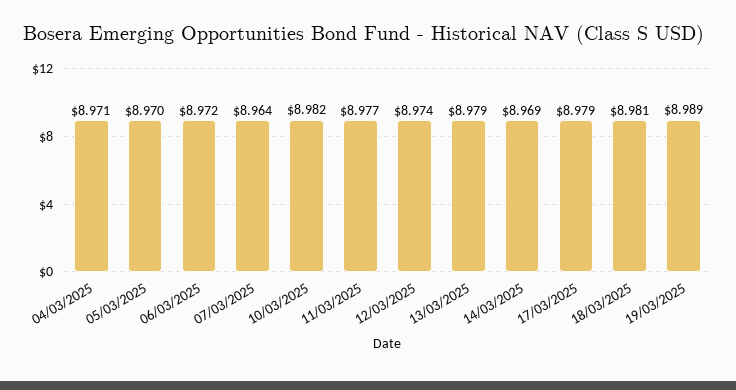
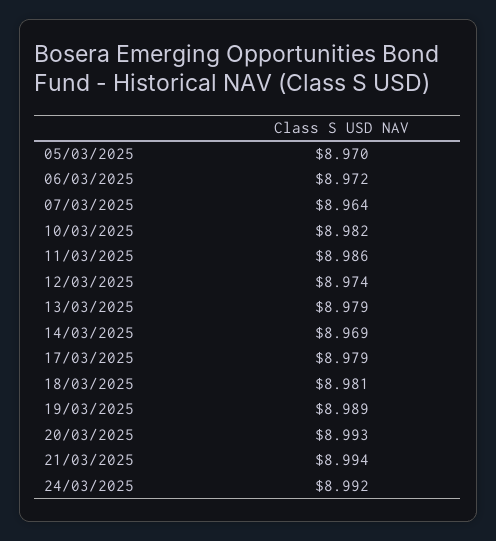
04/03/2025: 8.971 -> none
11/03/2025: 8.977 -> 8.986
20/03/2025: none -> 8.993
21/03/2025: none -> 8.994
24/03/2025: none -> 8.992

